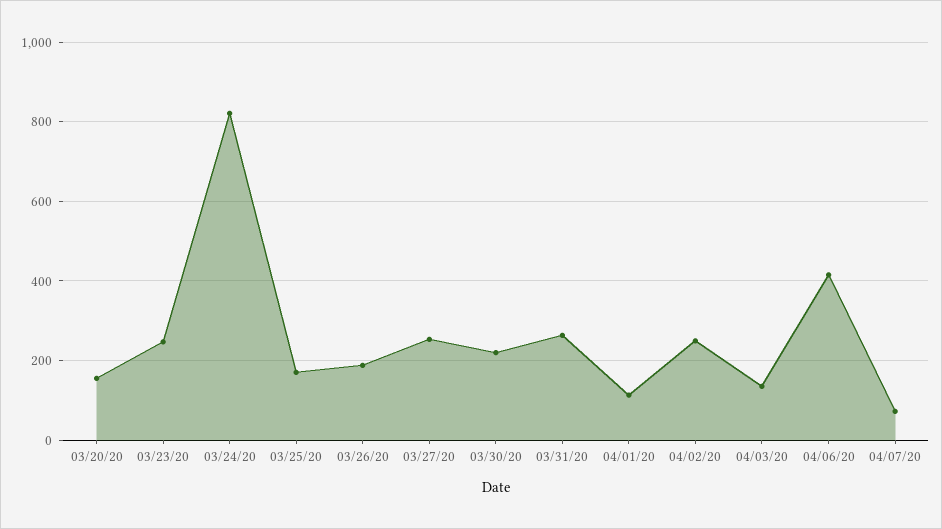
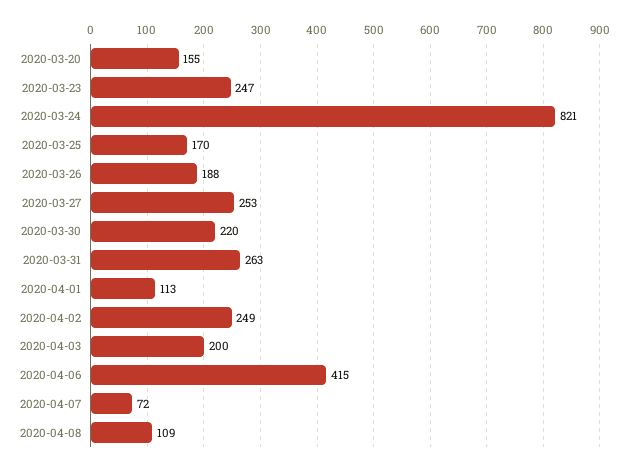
04/03/20: 140 -> 200
2020-04-08: none -> 109

